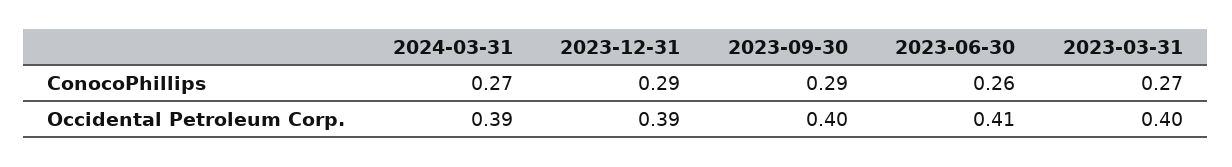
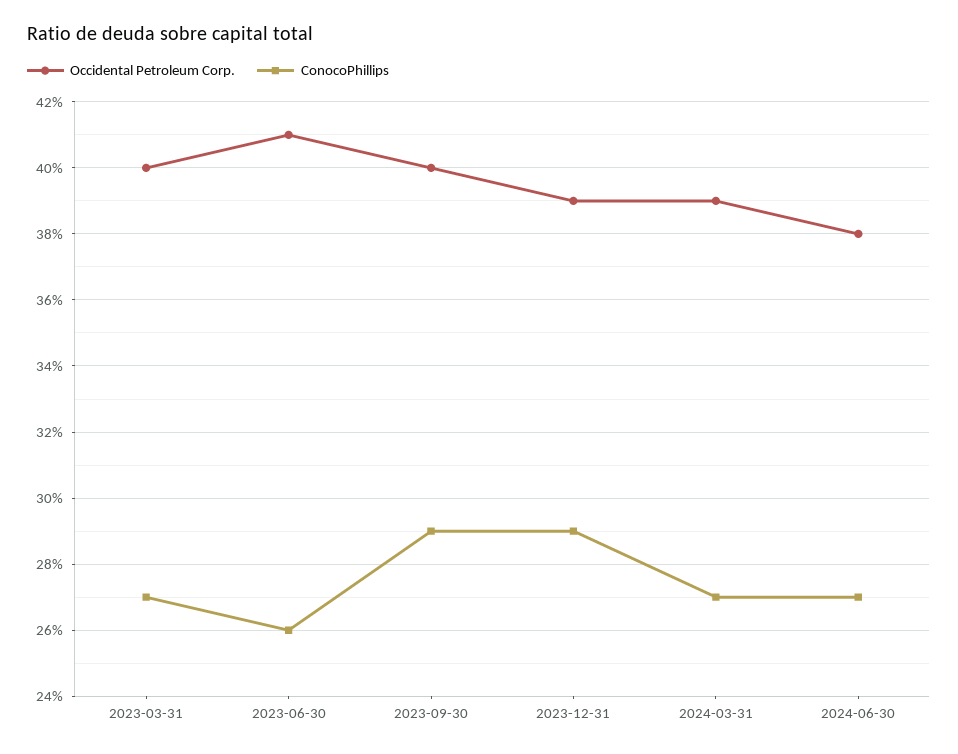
Occidental Petroleum Corp., 2024-06-30: none -> 0.38
ConocoPhillips, 2024-06-30: none -> 0.27

